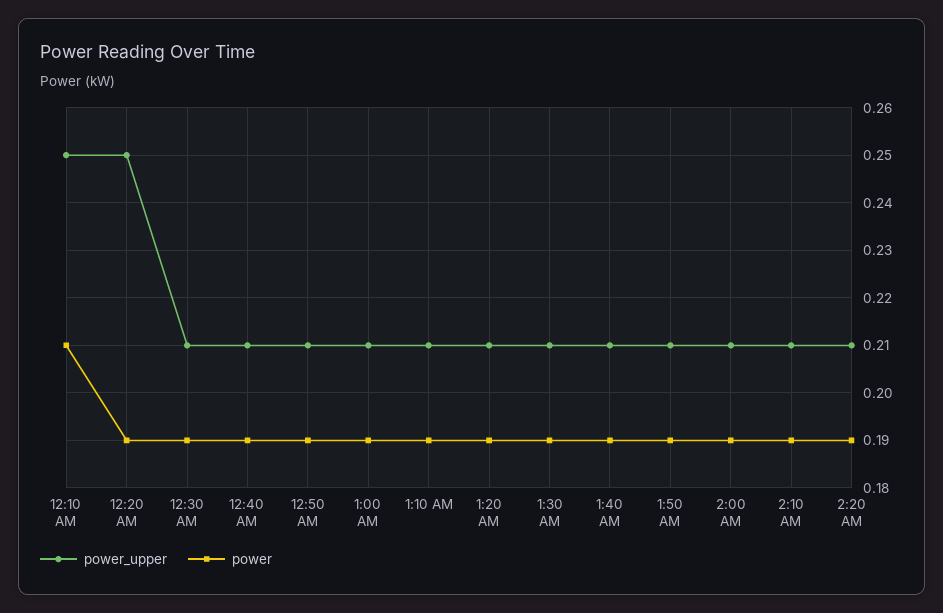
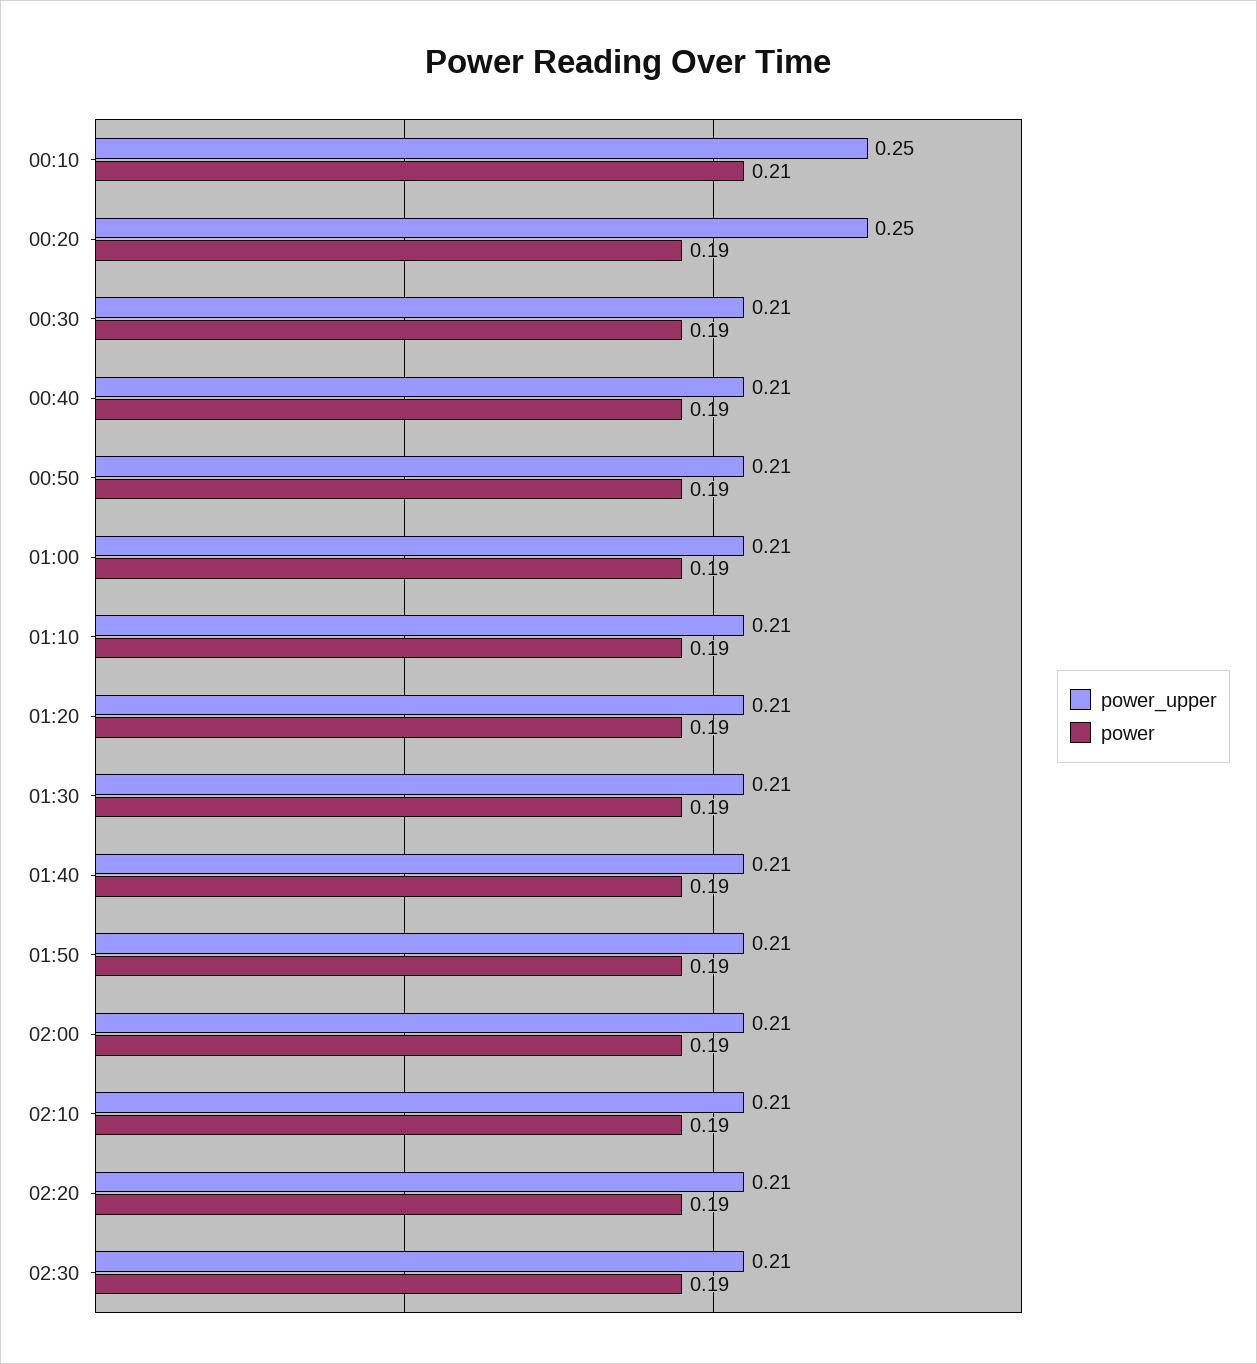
power_upper, 02:30: none -> 0.21
power, 02:30: none -> 0.19

